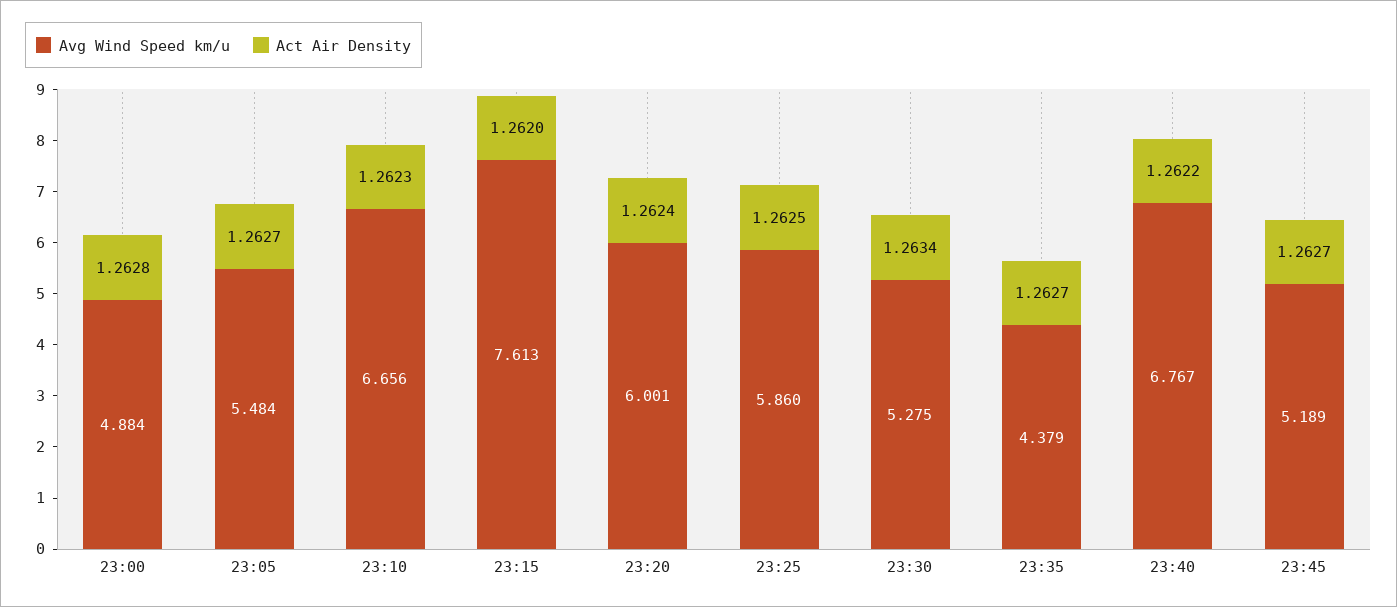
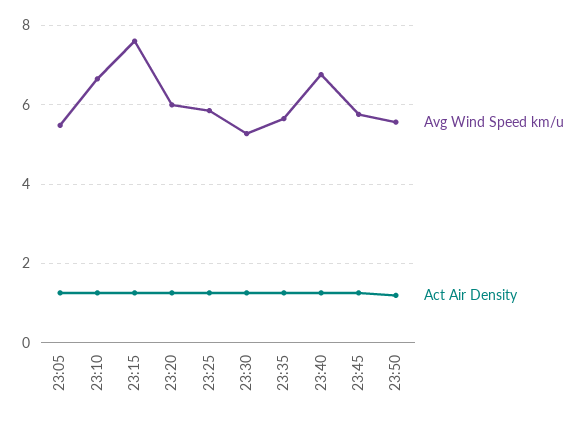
Avg Wind Speed km/u, 23:00: 4.884 -> none
Act Air Density, 23:00: 1.2628 -> none
Avg Wind Speed km/u, 23:35: 4.379 -> 5.6
Avg Wind Speed km/u, 23:45: 5.189 -> 5.8
Avg Wind Speed km/u, 23:50: none -> 5.6
Act Air Density, 23:50: none -> 1.2

